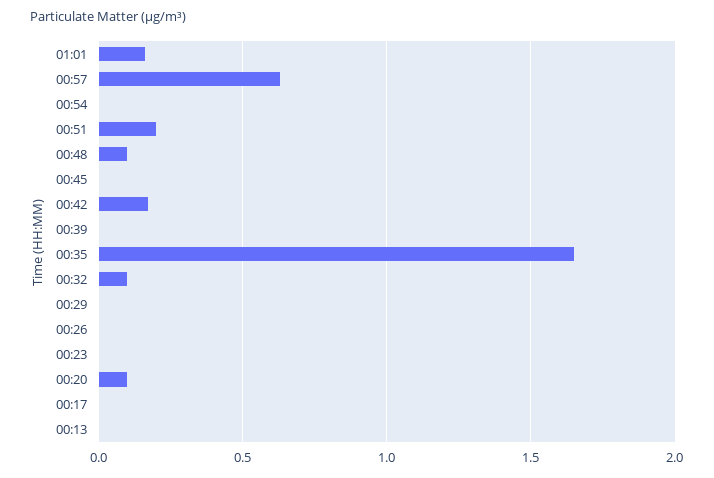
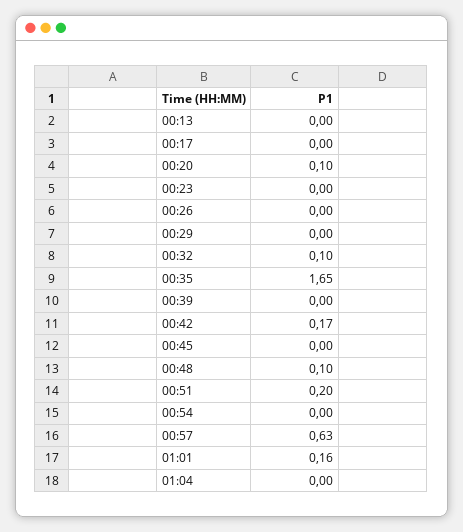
01:04: none -> 0

